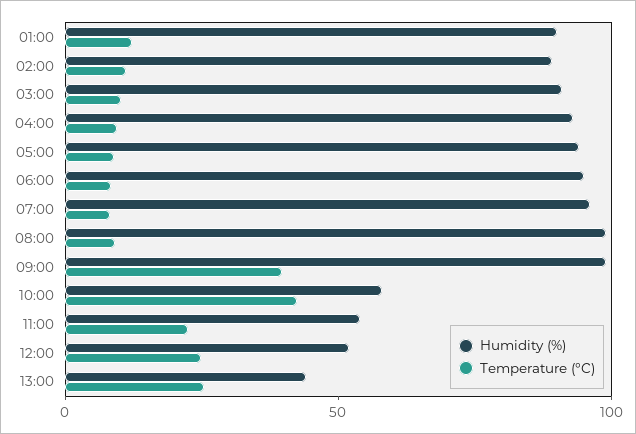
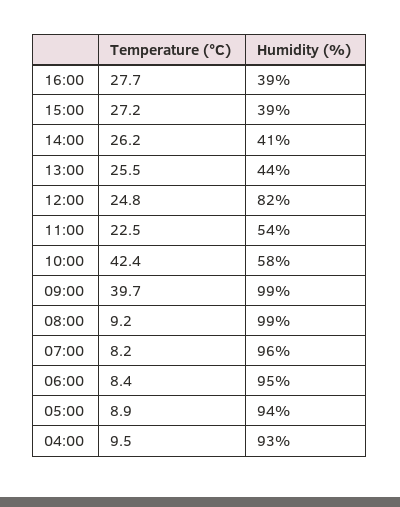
Humidity (%), 01:00: 90 -> none
Temperature (°C), 01:00: 10 -> none
Humidity (%), 02:00: 90 -> none
Temperature (°C), 02:00: 10 -> none
Humidity (%), 03:00: 90 -> none
Temperature (°C), 03:00: 10 -> none
Humidity (%), 12:00: 50 -> 82
Temperature (°C), 16:00: none -> 27.7
Humidity (%), 16:00: none -> 39
Temperature (°C), 15:00: none -> 27.2
Humidity (%), 15:00: none -> 39
Temperature (°C), 14:00: none -> 26.2
Humidity (%), 14:00: none -> 41

